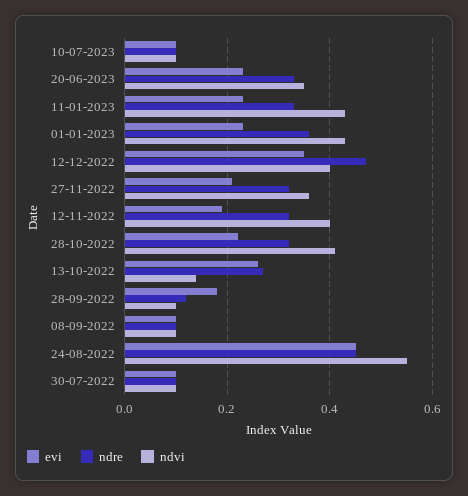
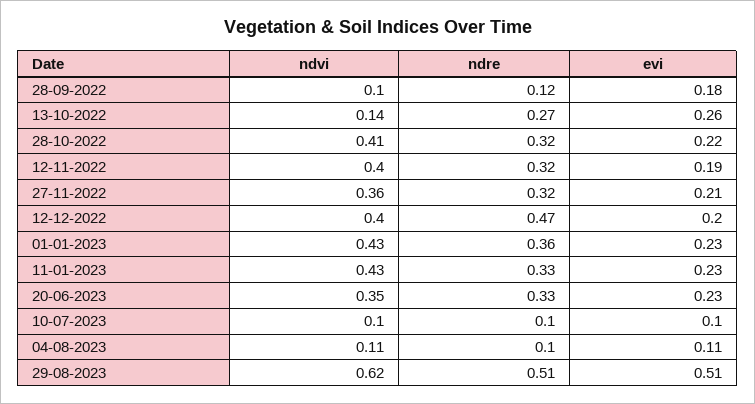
evi, 12-12-2022: 0.35 -> 0.2
evi, 08-09-2022: 0.1 -> none
ndre, 08-09-2022: 0.1 -> none
ndvi, 08-09-2022: 0.1 -> none
evi, 24-08-2022: 0.45 -> none
ndre, 24-08-2022: 0.45 -> none
ndvi, 24-08-2022: 0.55 -> none
evi, 30-07-2022: 0.1 -> none
ndre, 30-07-2022: 0.1 -> none
ndvi, 30-07-2022: 0.1 -> none
ndvi, 04-08-2023: none -> 0.11
ndre, 04-08-2023: none -> 0.1
evi, 04-08-2023: none -> 0.11
ndvi, 29-08-2023: none -> 0.62
ndre, 29-08-2023: none -> 0.51
evi, 29-08-2023: none -> 0.51

